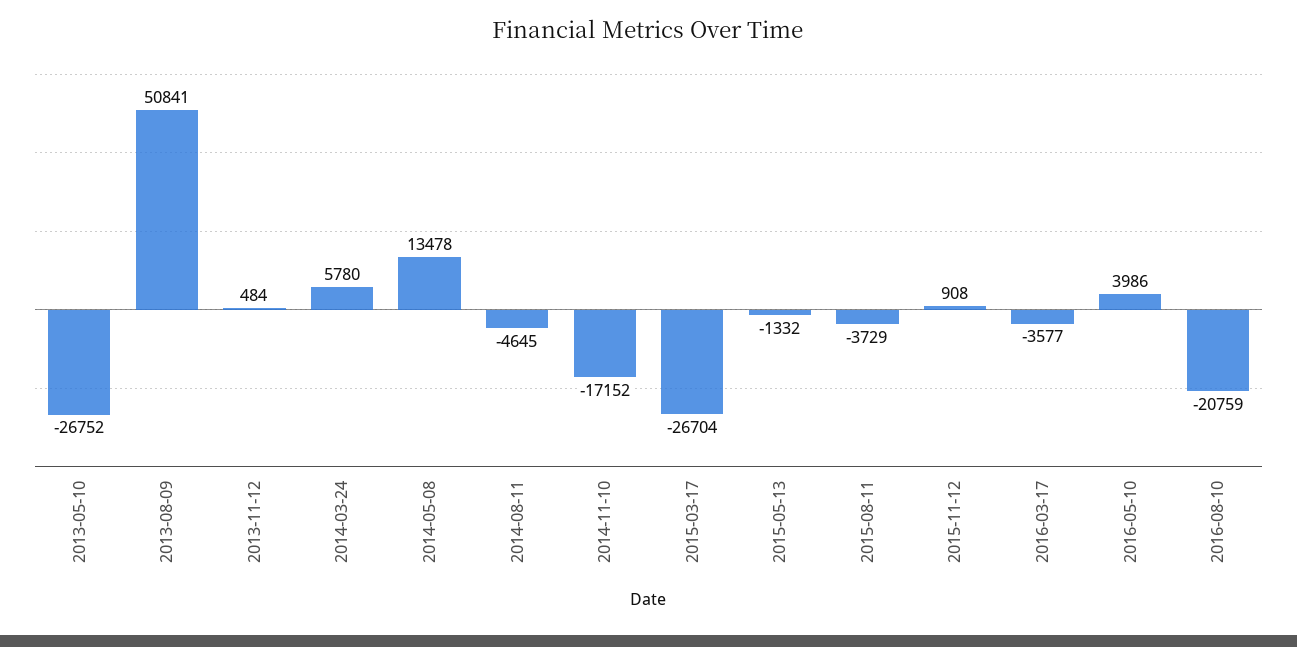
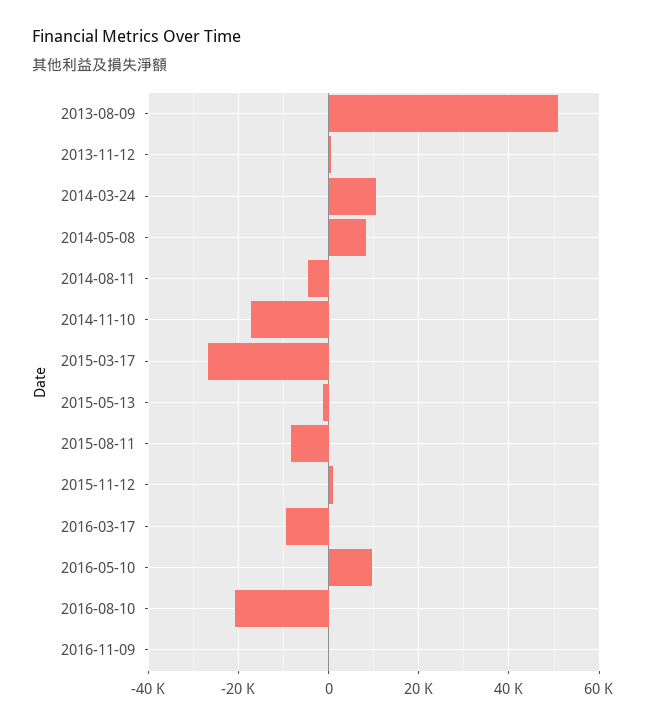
2013-05-10: -26752 -> none
2014-03-24: 5780 -> 10000
2014-05-08: 13478 -> 8000
2015-08-11: -3729 -> -8000
2016-03-17: -3577 -> -10000
2016-05-10: 3986 -> 10000
2016-11-09: none -> 0

